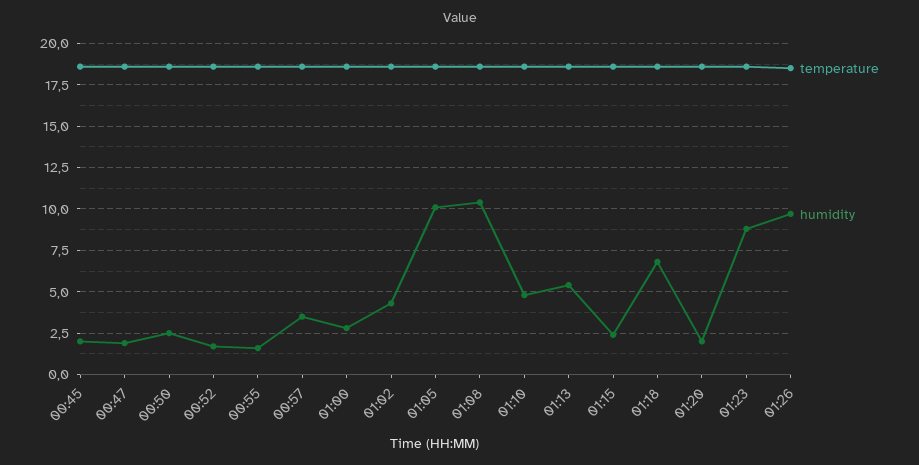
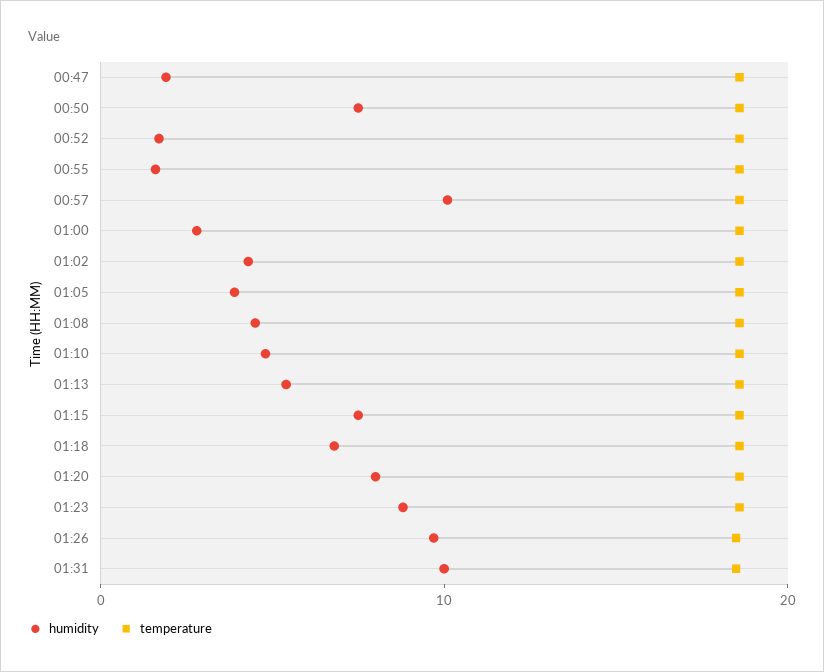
temperature, 00:45: 18.5 -> none
humidity, 00:45: 2 -> none
humidity, 00:50: 2.5 -> 8
humidity, 00:57: 3.5 -> 10
humidity, 01:05: 10 -> 4
humidity, 01:08: 10.5 -> 4
humidity, 01:15: 2.5 -> 8
humidity, 01:20: 2 -> 8
humidity, 01:31: none -> 10
temperature, 01:31: none -> 18

